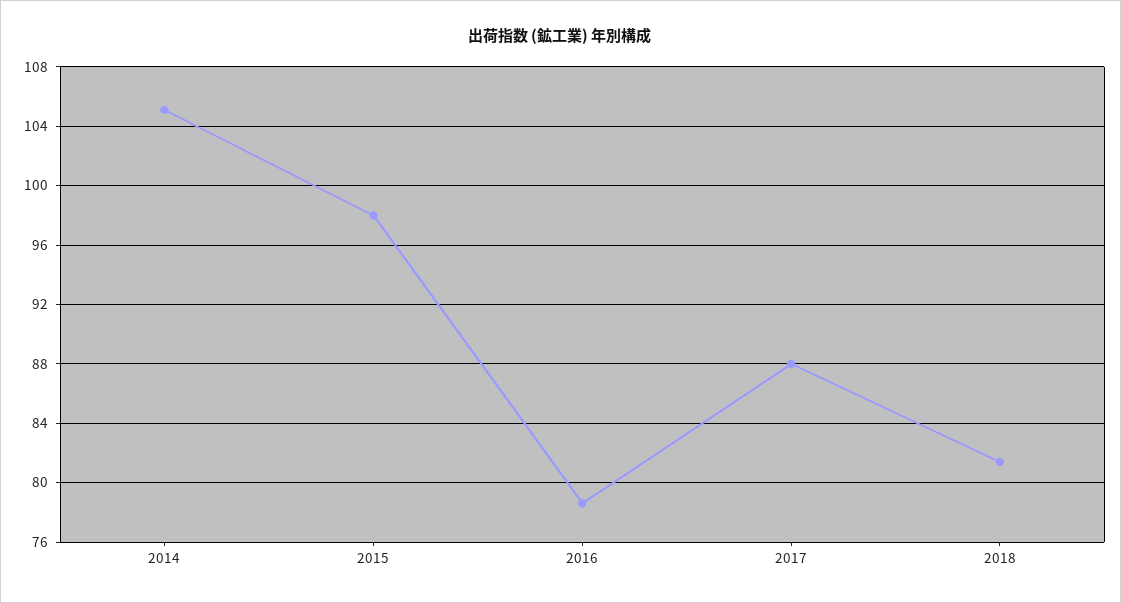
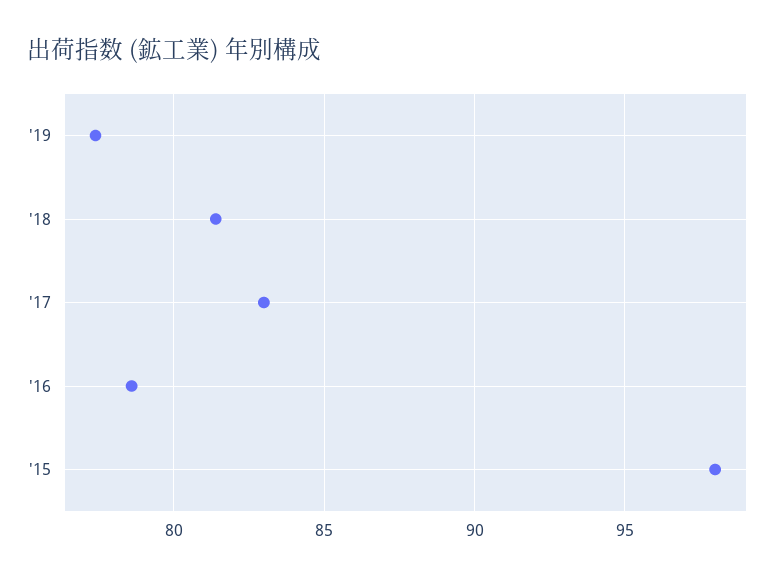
2014: 105 -> none
2017: 88 -> 83
'19: none -> 77.5

